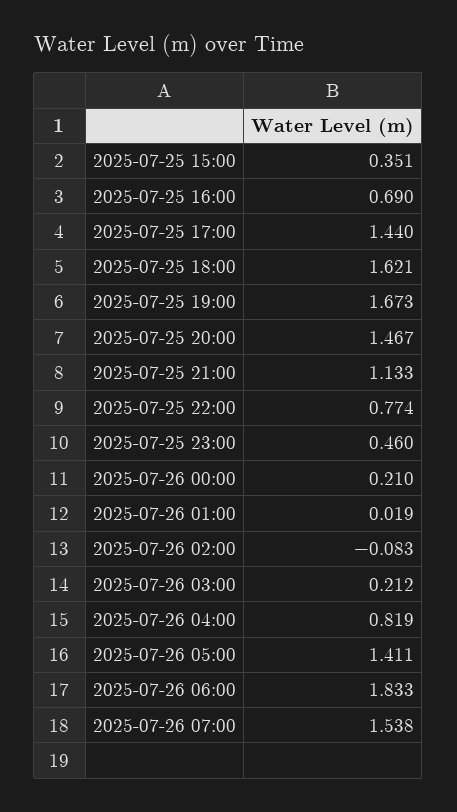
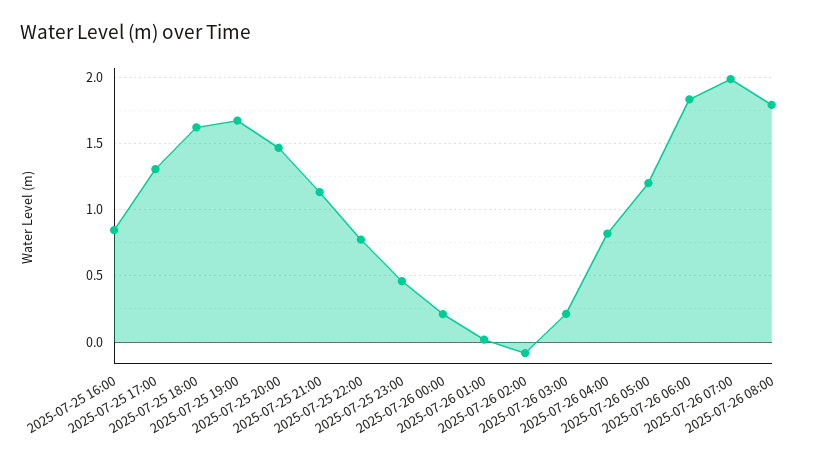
2025-07-25 15:00: 0.351 -> none
2025-07-25 16:00: 0.69 -> 0.85
2025-07-25 17:00: 1.44 -> 1.3
2025-07-26 05:00: 1.411 -> 1.2
2025-07-26 07:00: 1.538 -> 2
2025-07-26 08:00: none -> 1.8

